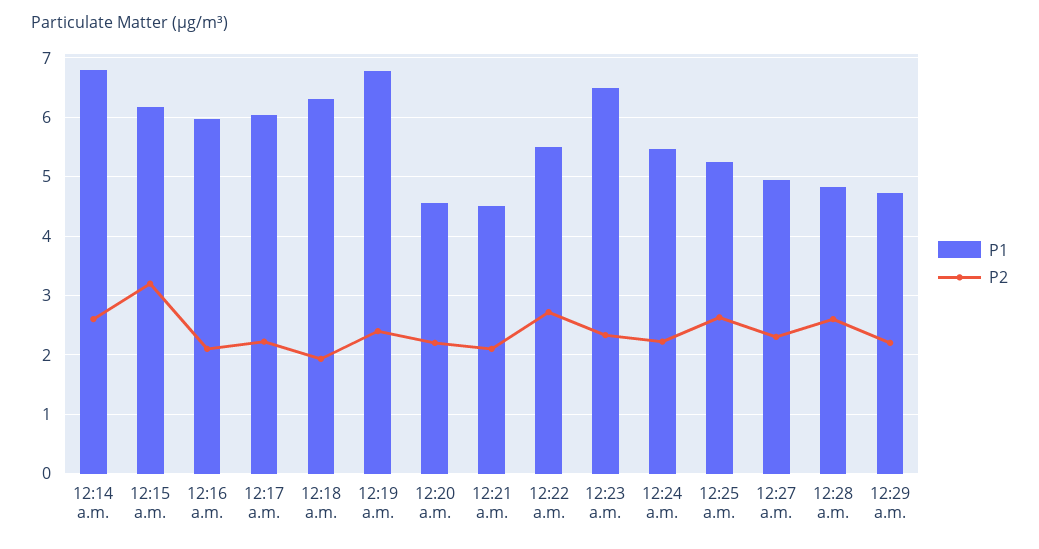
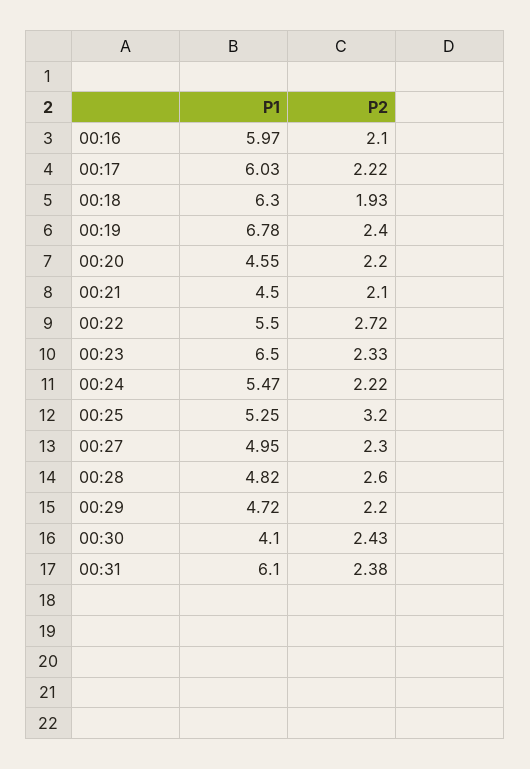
P1, 12:14 a.m.: 6.8 -> none
P2, 12:14 a.m.: 2.6 -> none
P1, 12:15 a.m.: 6.2 -> none
P2, 12:15 a.m.: 3.2 -> none
P2, 12:25 a.m.: 2.6 -> 3.2
P1, 00:30: none -> 4.1
P2, 00:30: none -> 2.43
P1, 00:31: none -> 6.1
P2, 00:31: none -> 2.38

